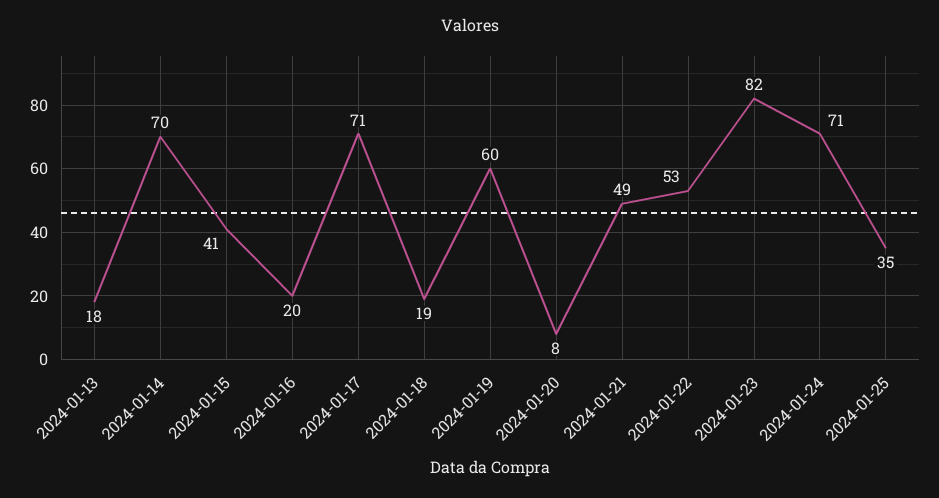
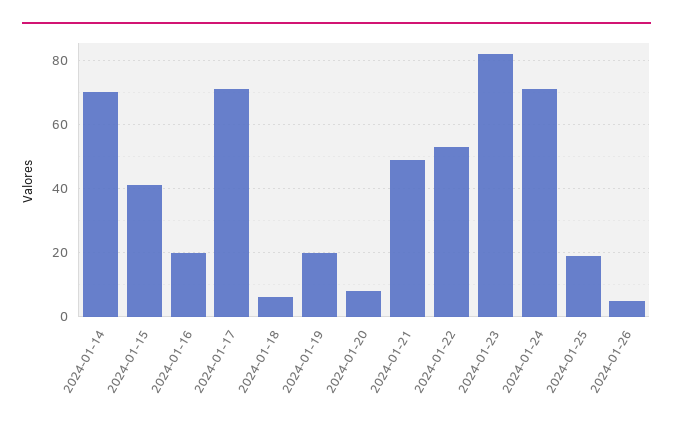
2024-01-13: 18 -> none
2024-01-18: 19 -> 5
2024-01-19: 60 -> 20
2024-01-25: 35 -> 20
2024-01-26: none -> 5

